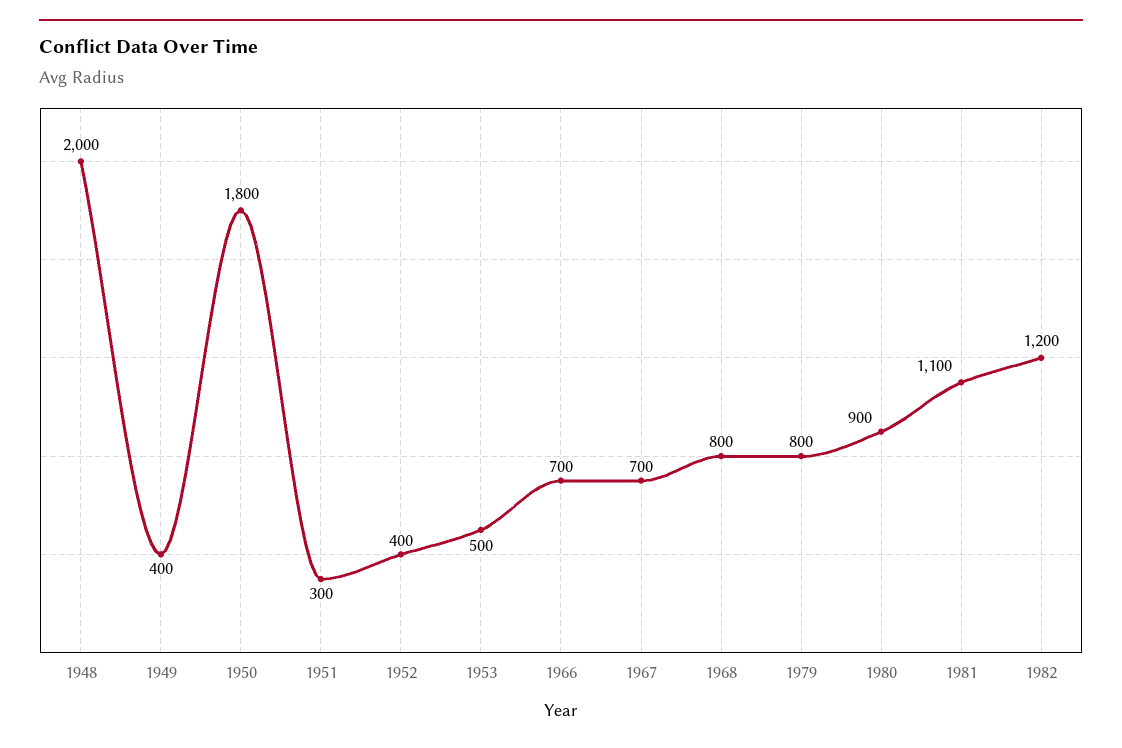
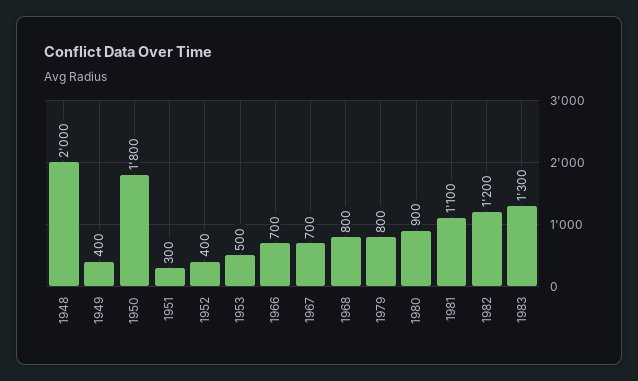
1983: none -> 1300

